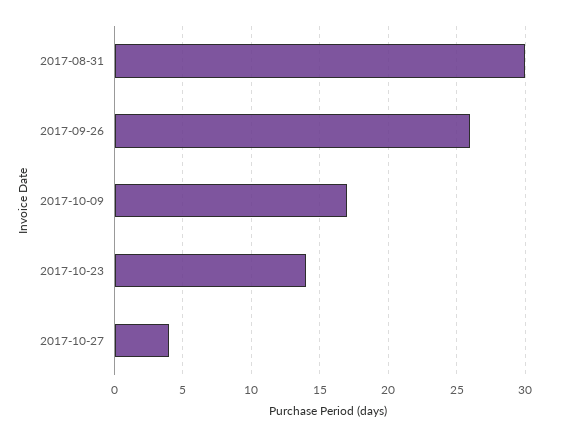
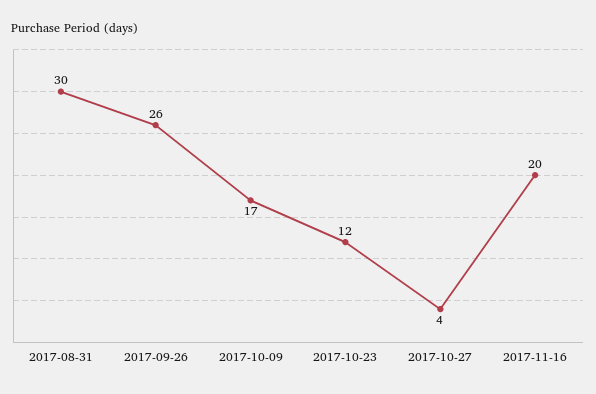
2017-10-23: 14 -> 12
2017-11-16: none -> 20

